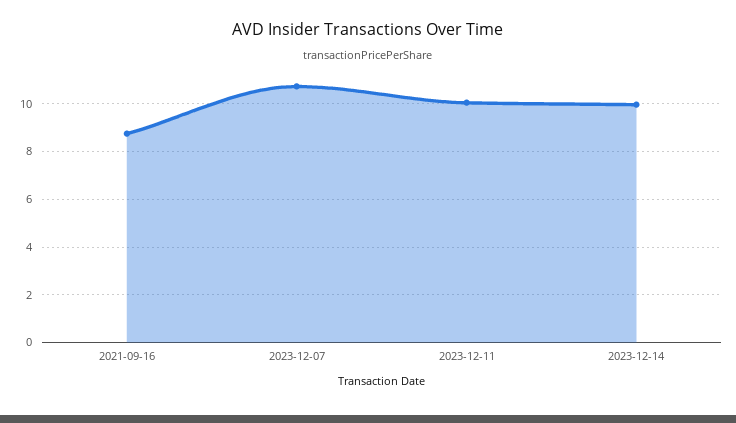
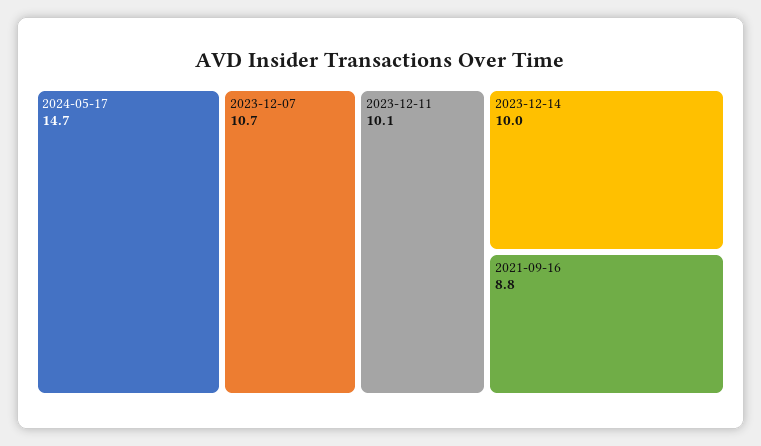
2024-05-17: none -> 14.7

